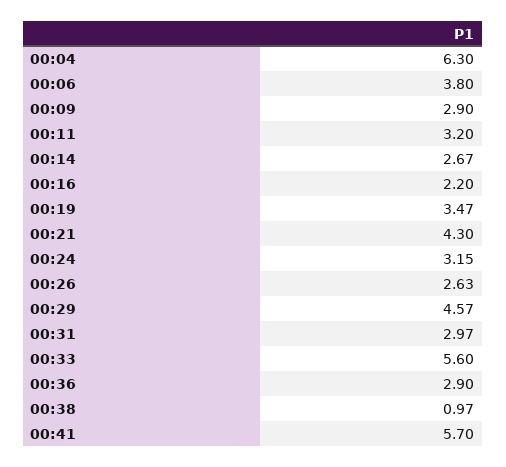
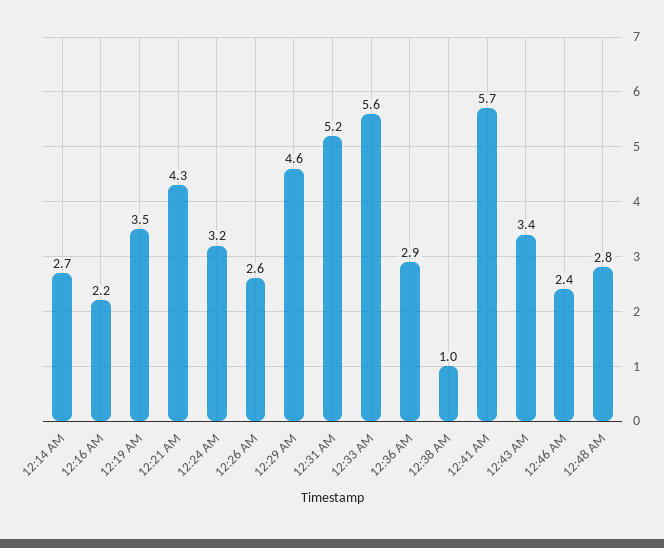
00:04: 6.3 -> none
00:06: 3.8 -> none
00:09: 2.9 -> none
00:11: 3.2 -> none
00:31: 2.97 -> 5.2
12:43 AM: none -> 3.4
12:46 AM: none -> 2.4
12:48 AM: none -> 2.8

